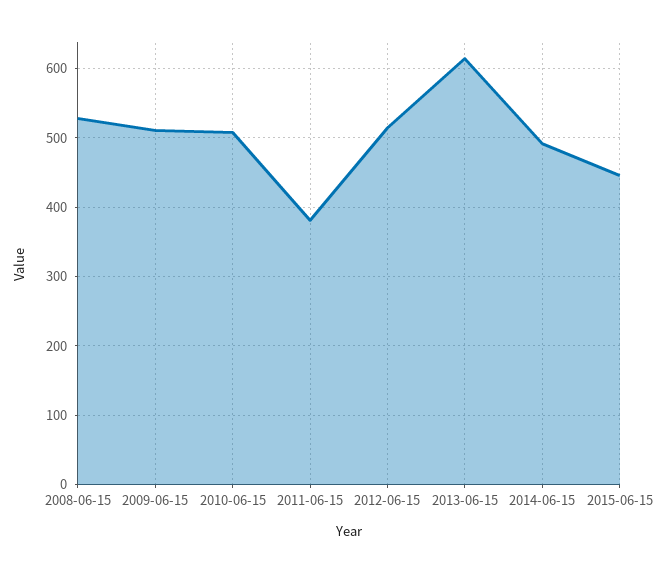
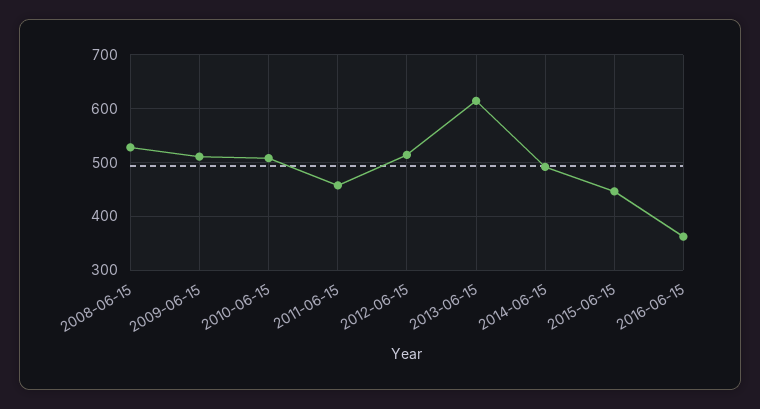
2011-06-15: 380 -> 460
2016-06-15: none -> 360

